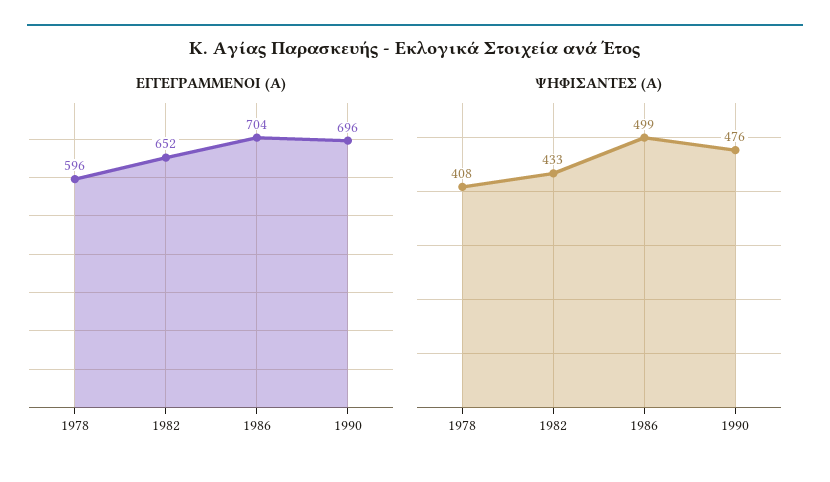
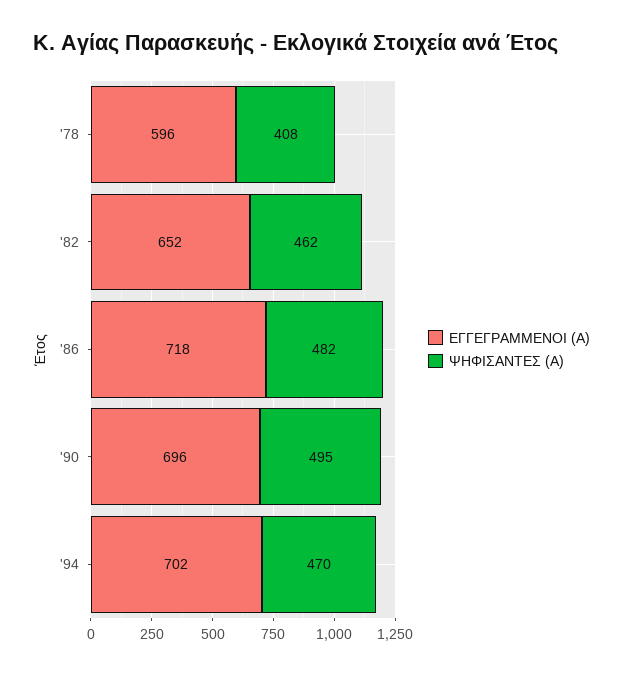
ΕΓΓΕΓΡΑΜΜΕΝΟΙ (Α), 1986: 704 -> 718
ΨΗΦΙΣΑΝΤΕΣ (Α), 1982: 433 -> 462
ΨΗΦΙΣΑΝΤΕΣ (Α), 1986: 499 -> 482
ΨΗΦΙΣΑΝΤΕΣ (Α), 1990: 476 -> 495
ΕΓΓΕΓΡΑΜΜΕΝΟΙ (Α), '94: none -> 702
ΨΗΦΙΣΑΝΤΕΣ (Α), '94: none -> 470

